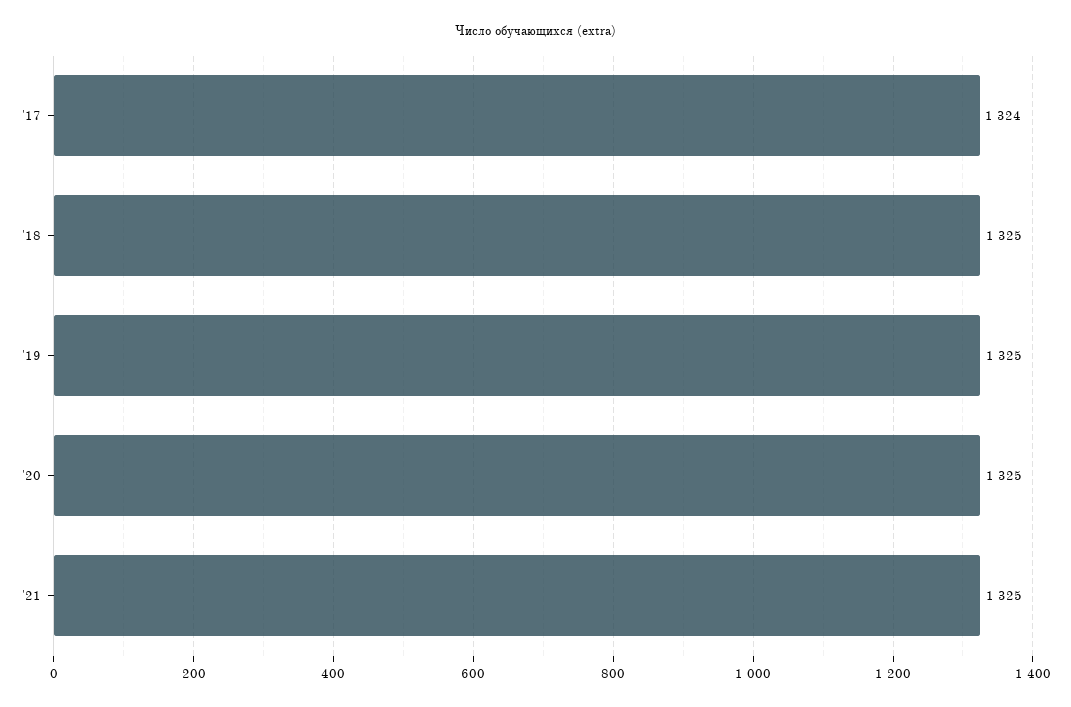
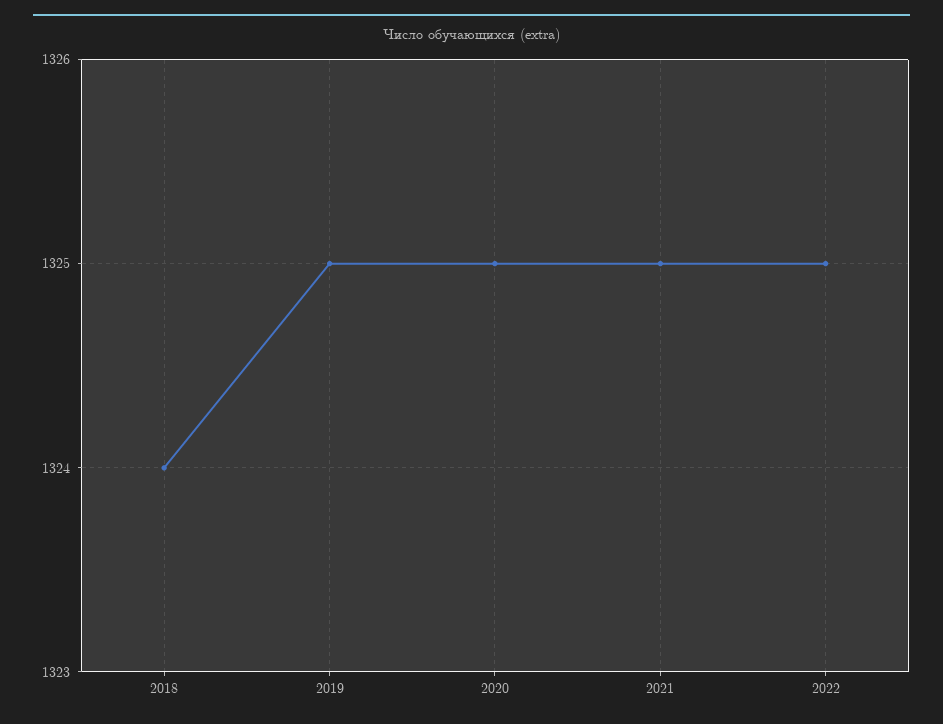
'17: 1324 -> none
'18: 1325 -> 1324
2022: none -> 1325

